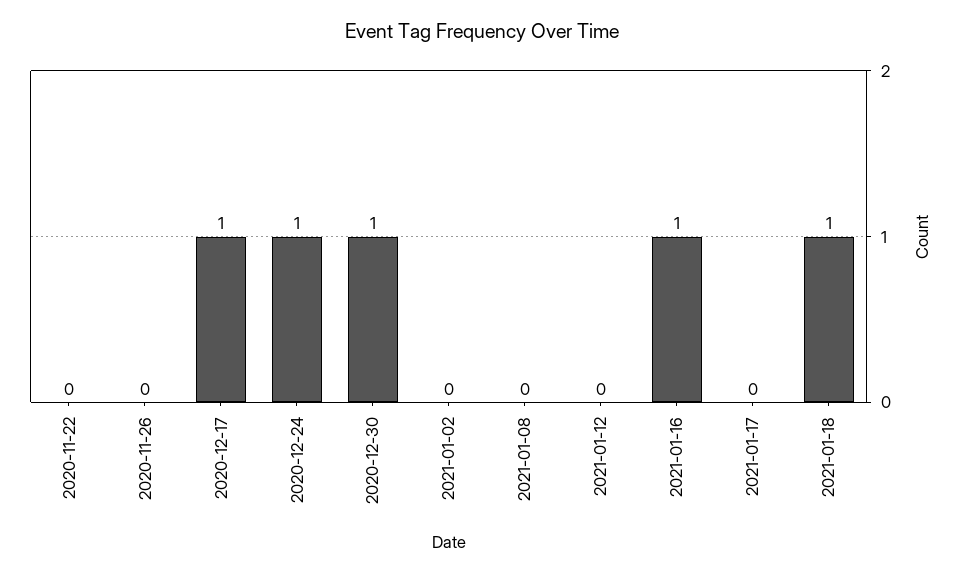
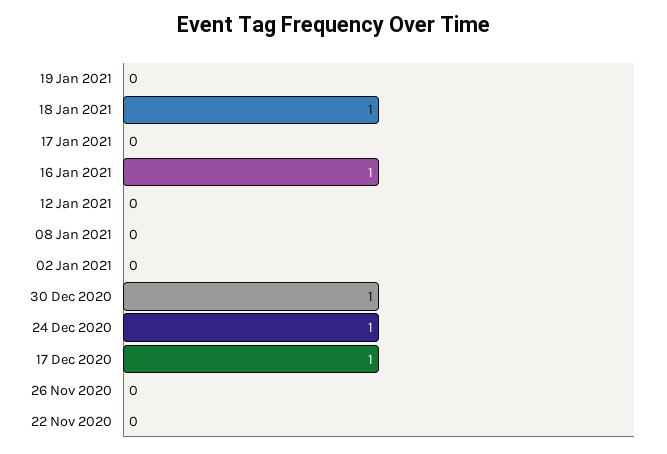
19 Jan 2021: none -> 0

